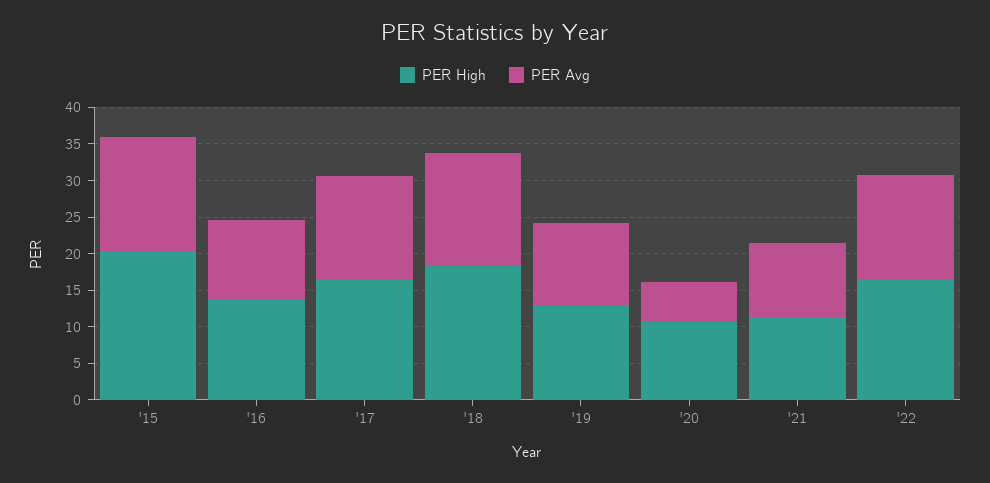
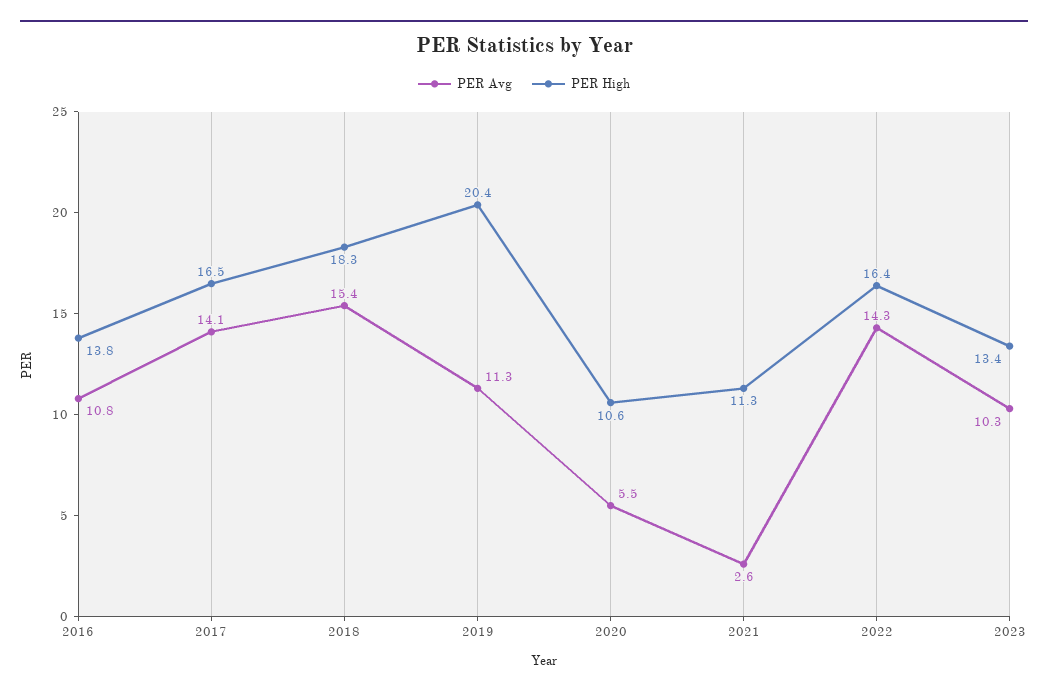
PER High, '15: 20 -> none
PER Avg, '15: 15 -> none
PER High, '19: 12.5 -> 20.4
PER Avg, '21: 10 -> 2.6
PER Avg, 2023: none -> 10.3
PER High, 2023: none -> 13.4

